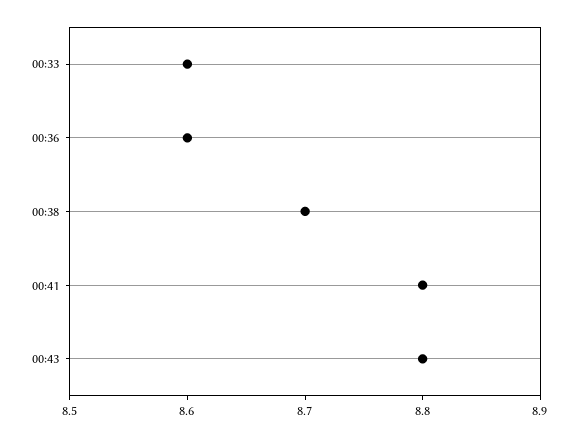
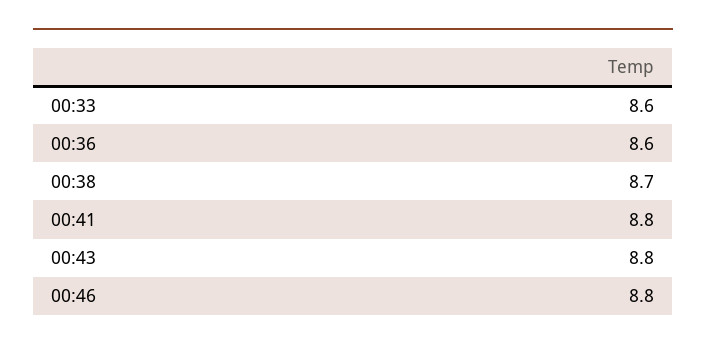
00:46: none -> 8.8

